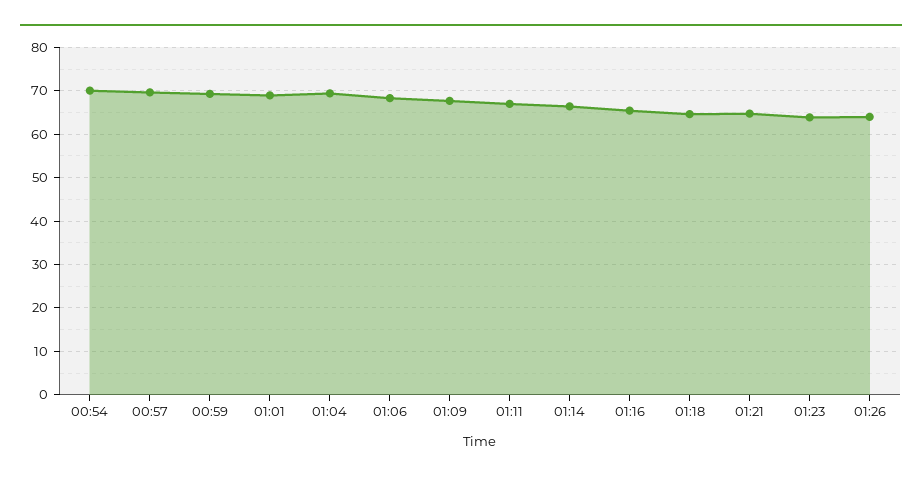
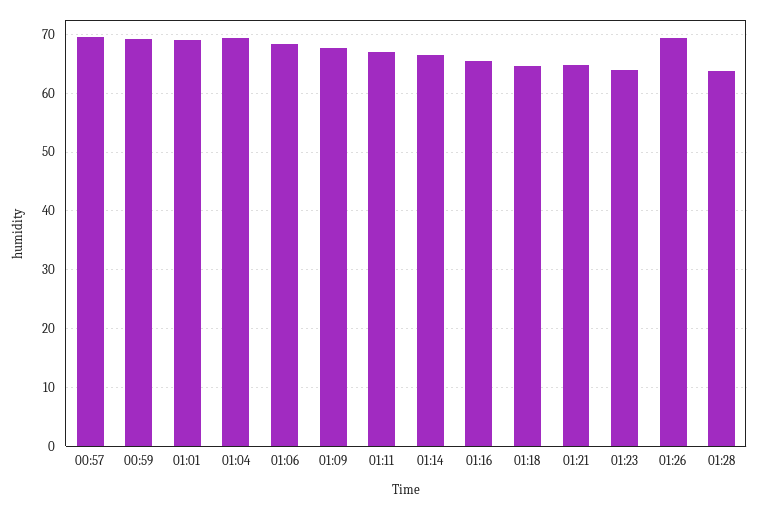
00:54: 70 -> none
01:26: 64 -> 70
01:28: none -> 64

